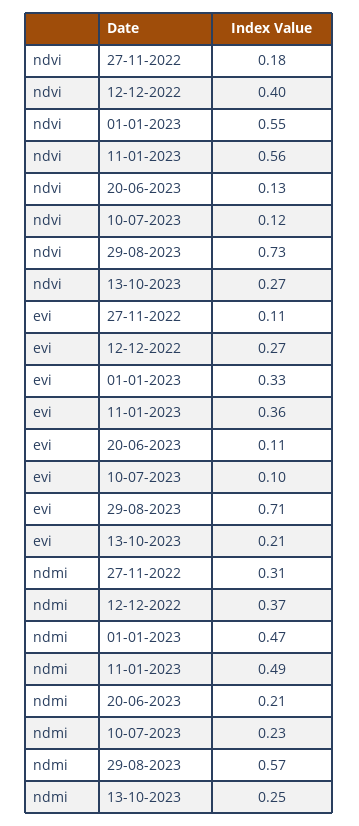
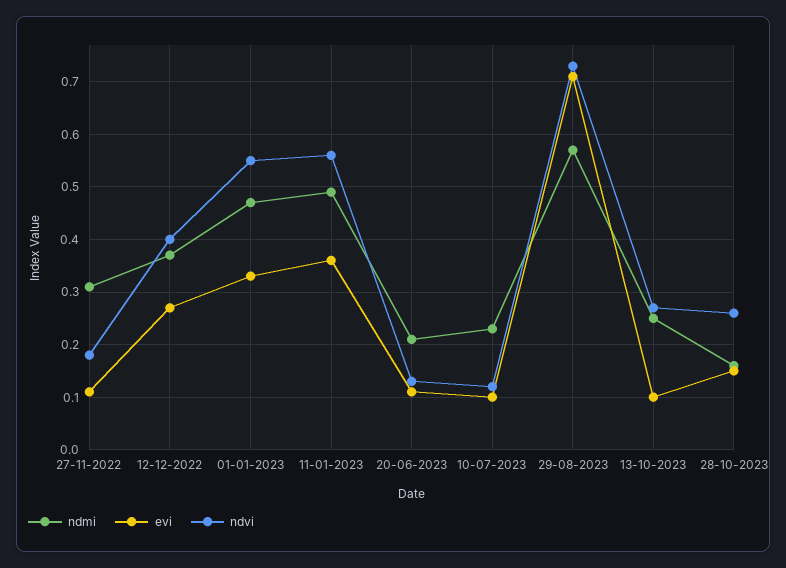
evi, 13-10-2023: 0.21 -> 0.1
ndmi, 28-10-2023: none -> 0.15
evi, 28-10-2023: none -> 0.15
ndvi, 28-10-2023: none -> 0.25

